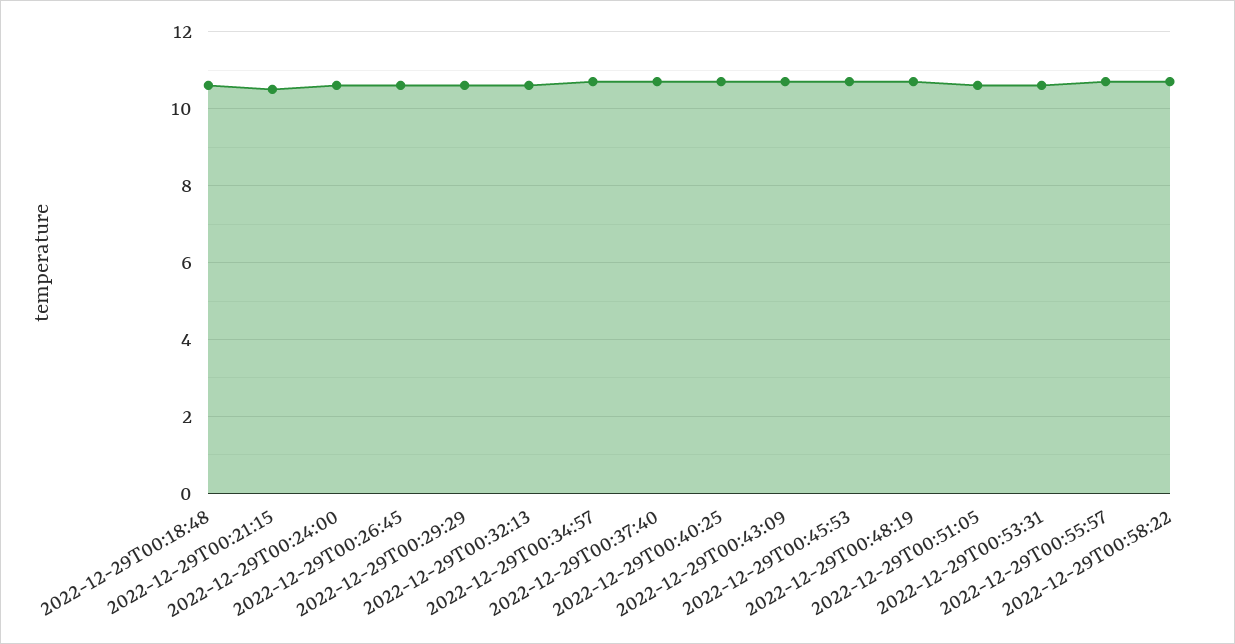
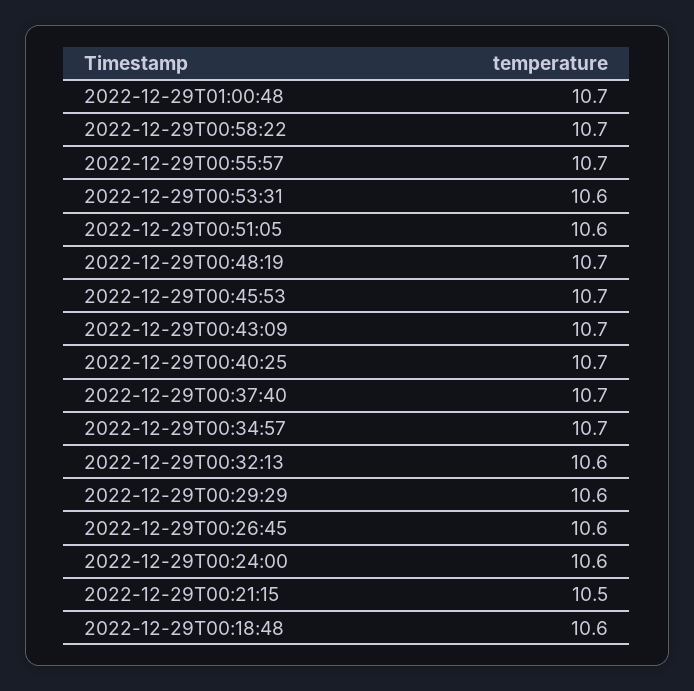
2022-12-29T01:00:48: none -> 10.7

